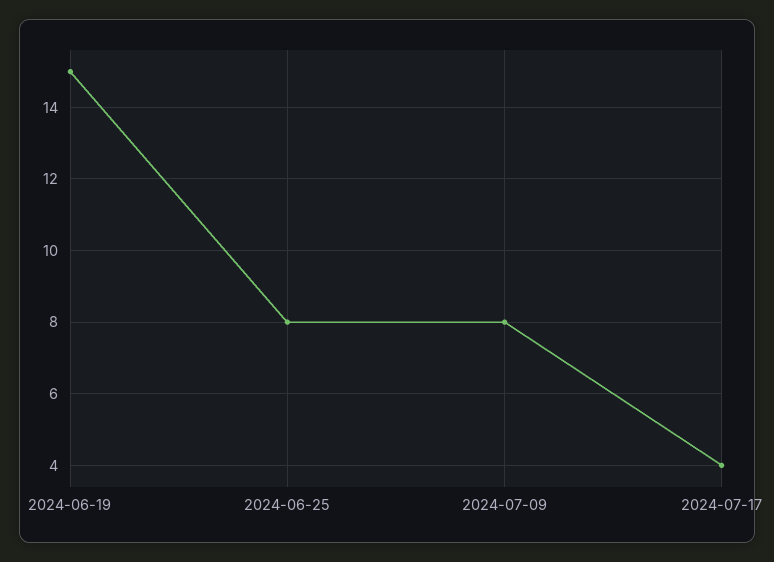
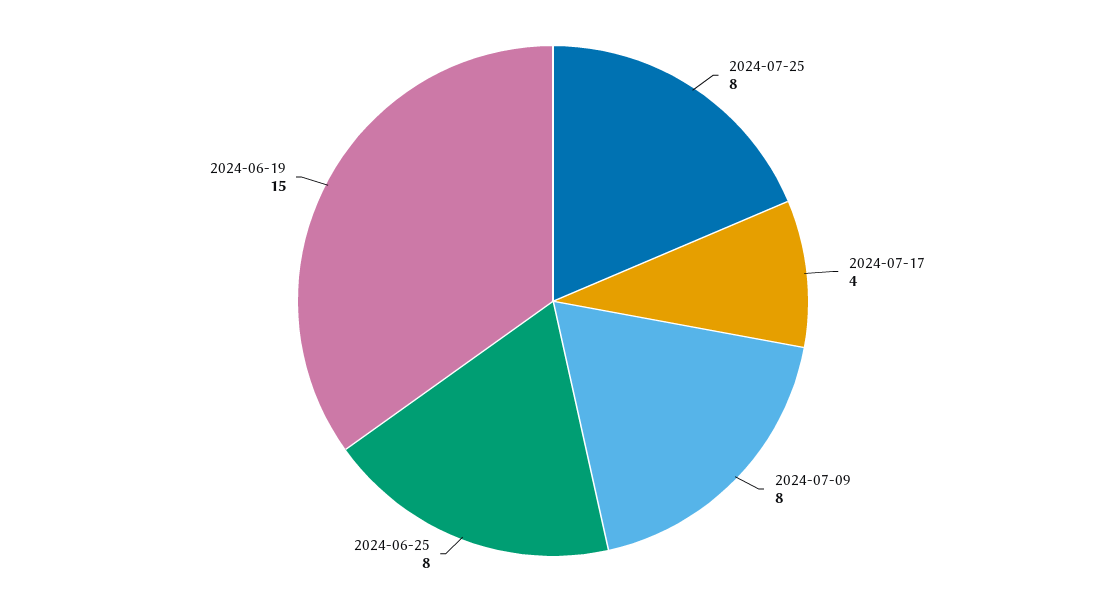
2024-07-25: none -> 8

